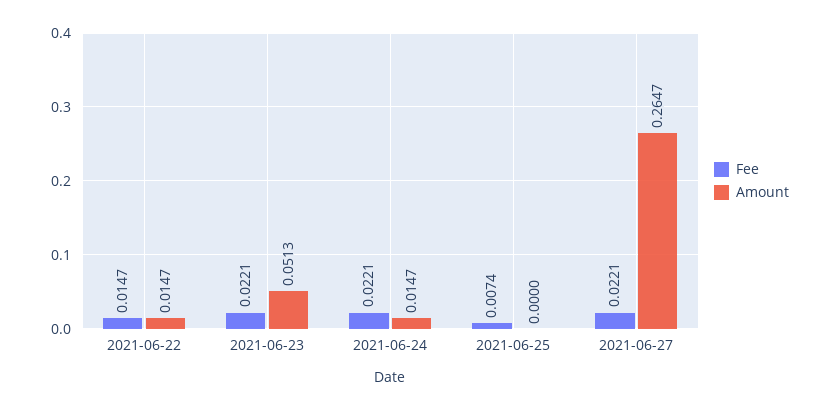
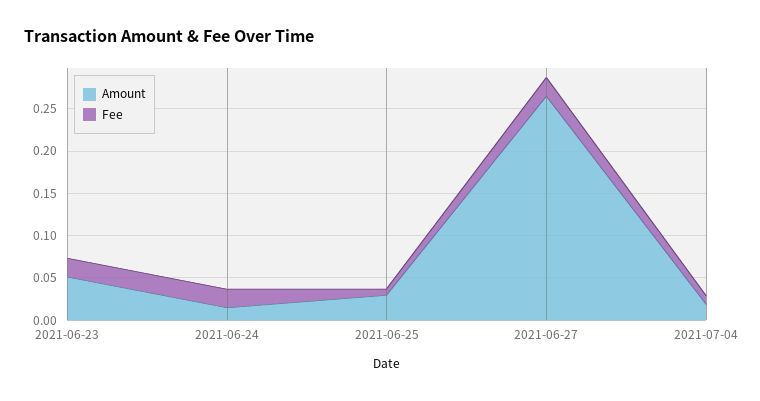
Fee, 2021-06-22: 0.0147 -> none
Amount, 2021-06-22: 0.0147 -> none
Amount, 2021-06-25: 0 -> 0.03
Amount, 2021-07-04: none -> 0.02
Fee, 2021-07-04: none -> 0.01

